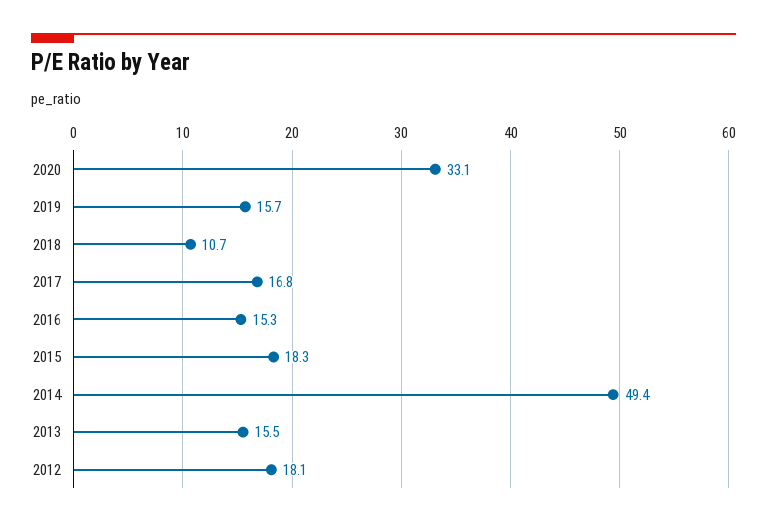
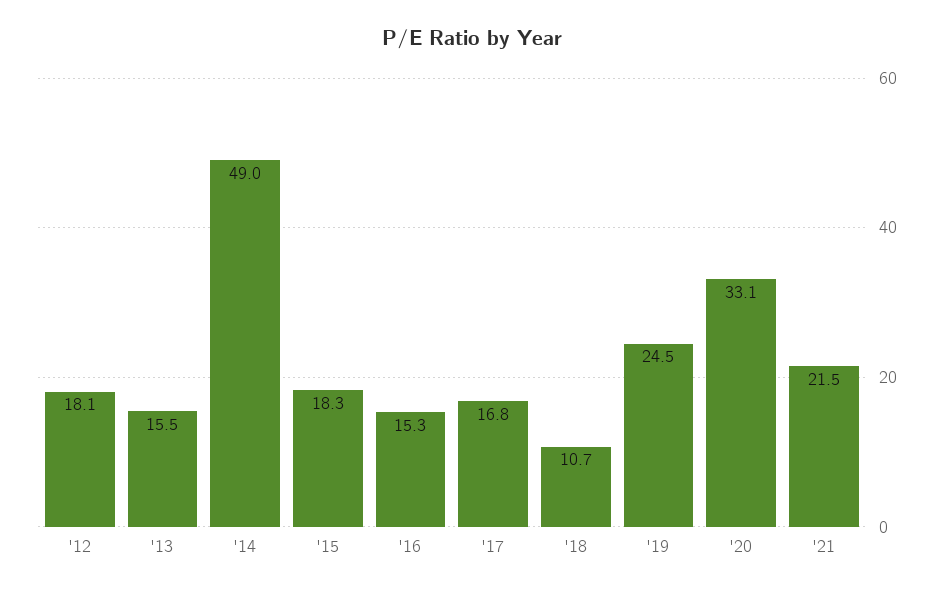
2019: 15.7 -> 24.5
2014: 49.4 -> 49
'21: none -> 21.5

